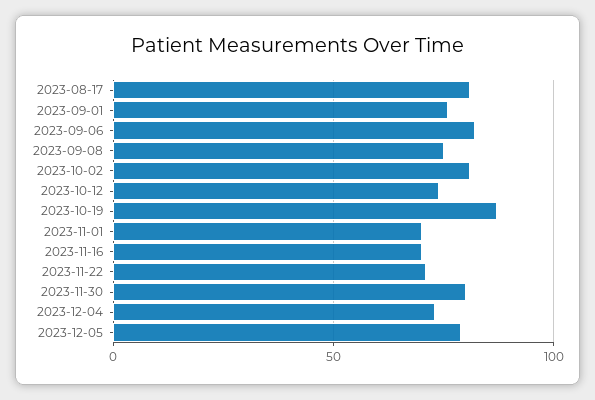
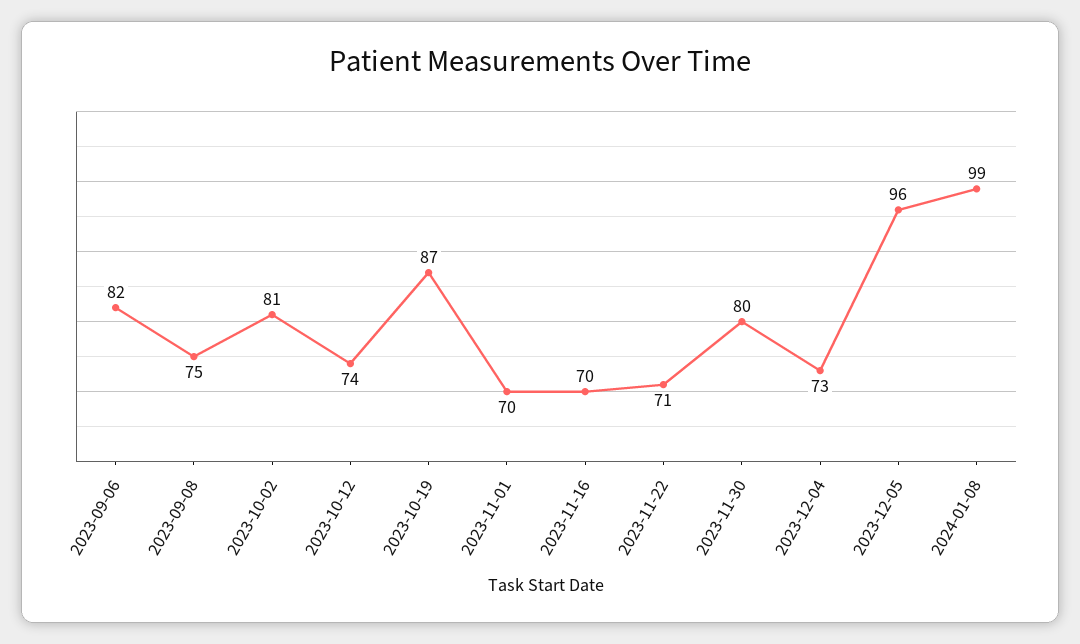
2023-08-17: 80 -> none
2023-09-01: 75 -> none
2023-12-05: 80 -> 96
2024-01-08: none -> 99

